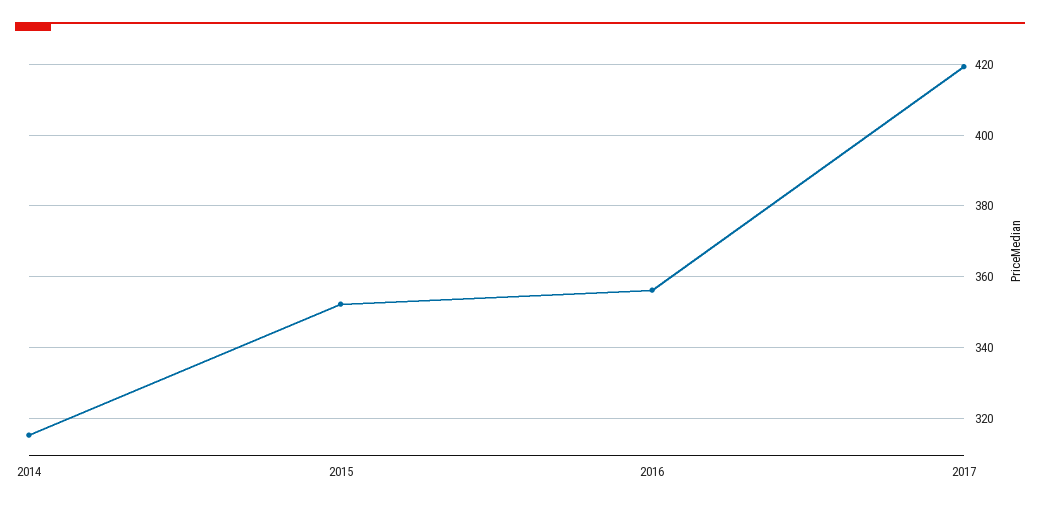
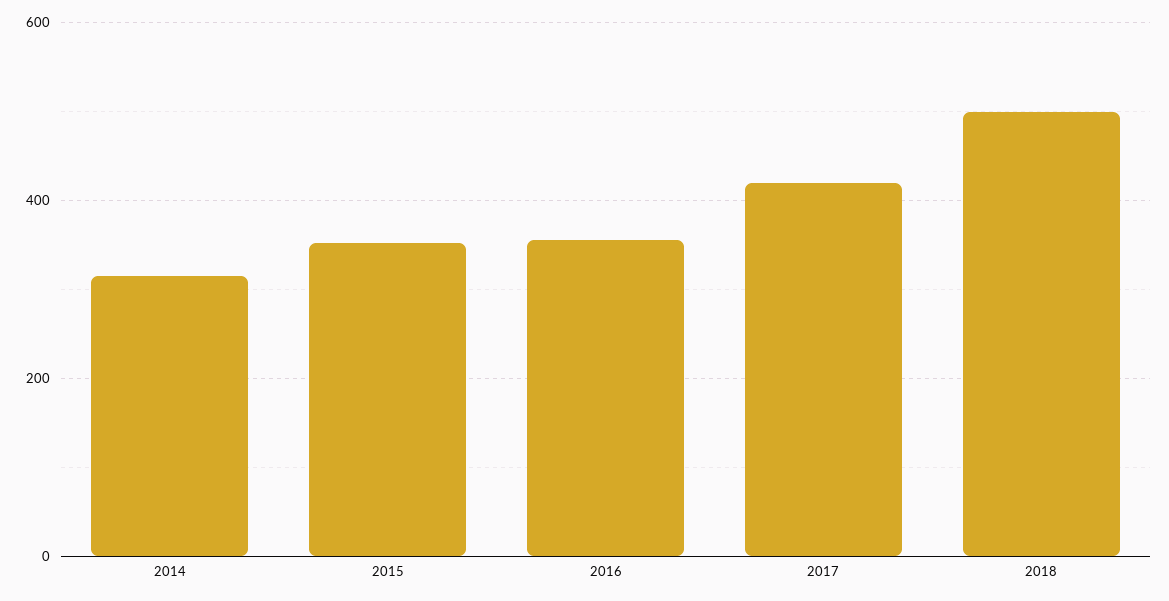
2018: none -> 500

